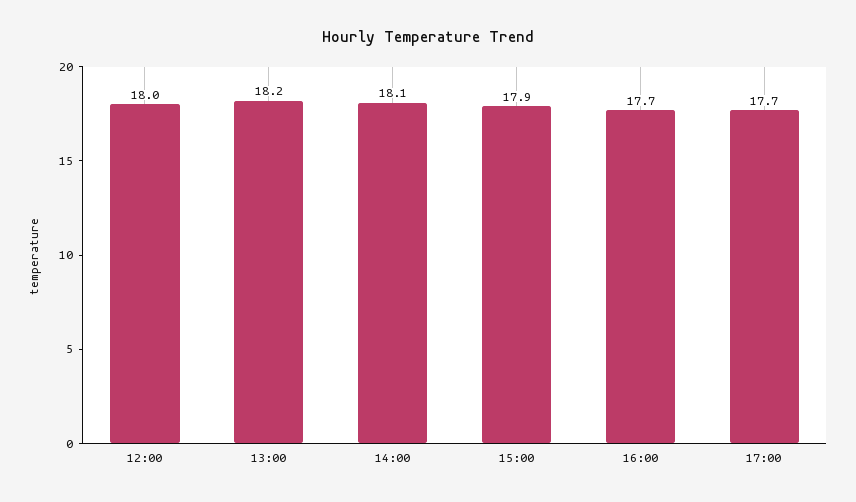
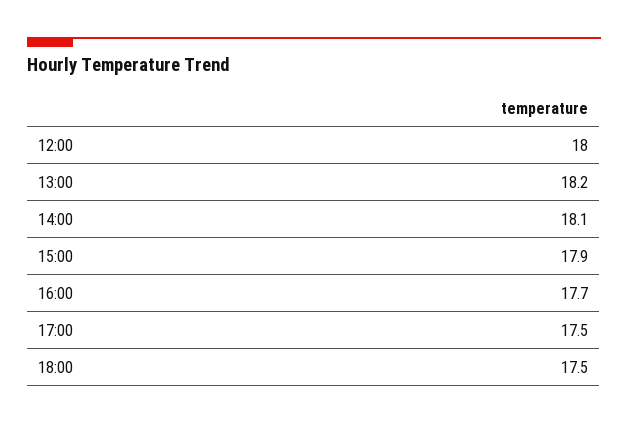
17:00: 17.7 -> 17.5
18:00: none -> 17.5

